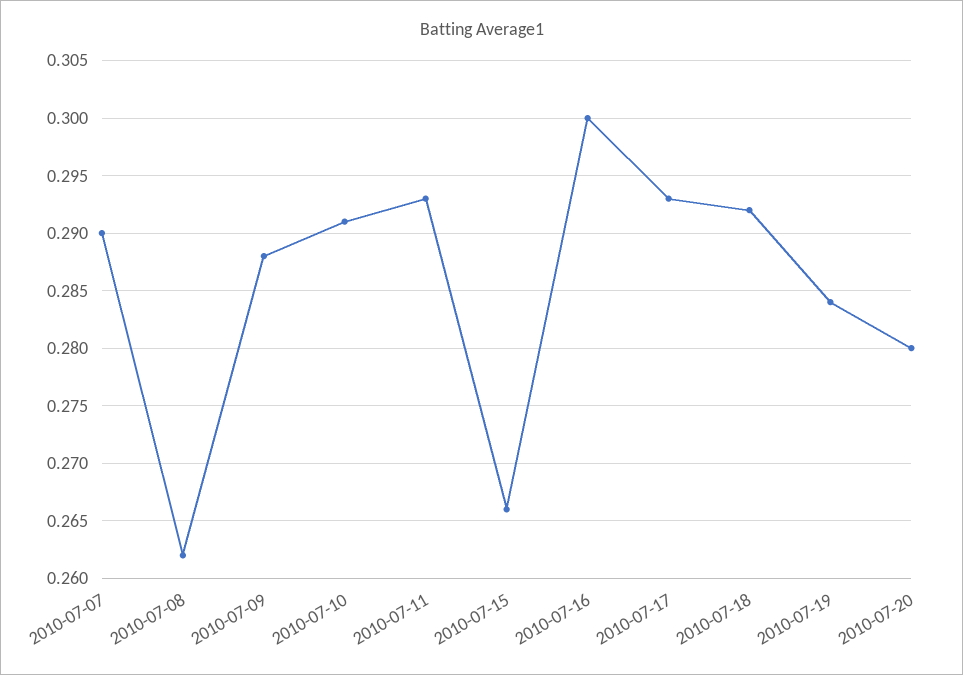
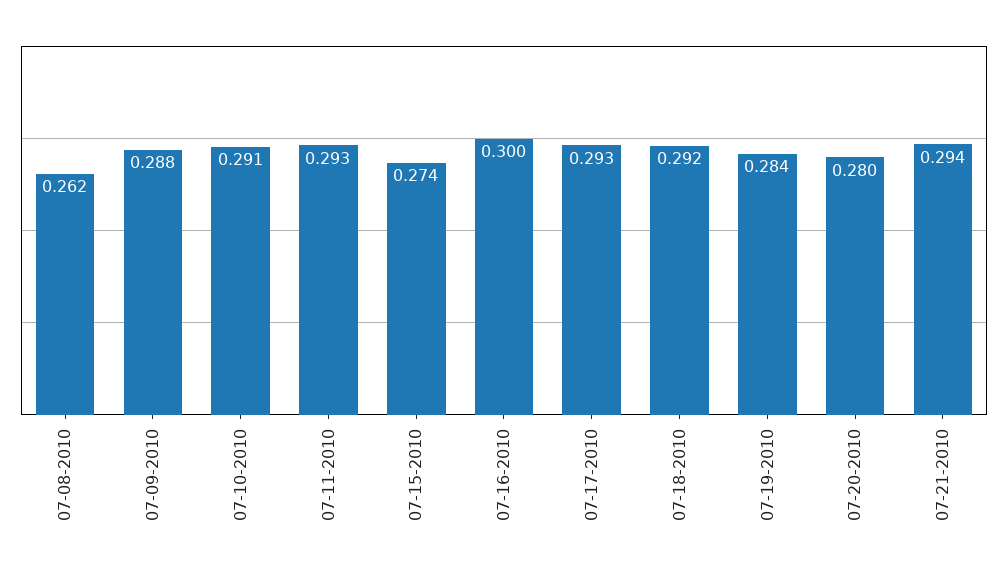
2010-07-07: 0.29 -> none
2010-07-15: 0.266 -> 0.274
07-21-2010: none -> 0.294

